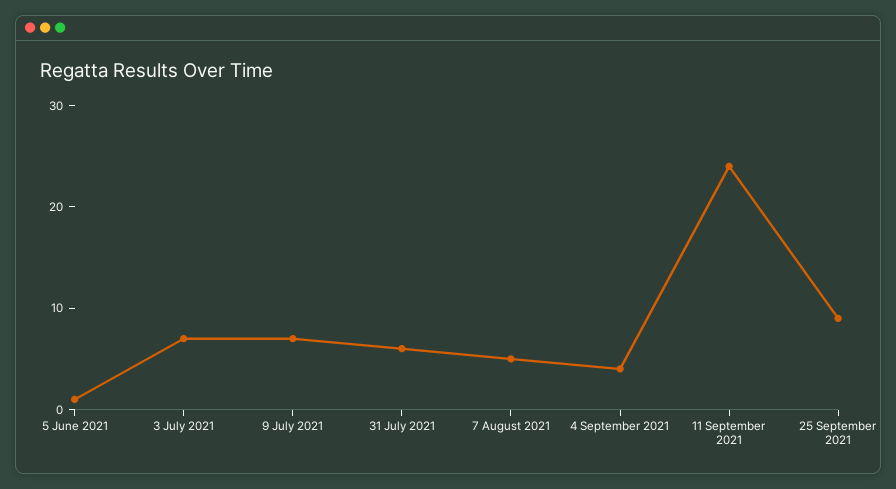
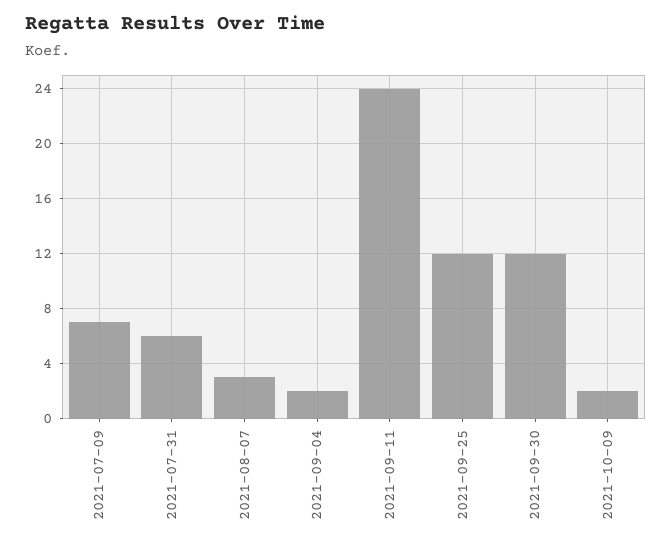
5 June 2021: 1 -> none
3 July 2021: 7 -> none
7 August 2021: 5 -> 3
4 September 2021: 4 -> 2
25 September 2021: 9 -> 12
2021-09-30: none -> 12
2021-10-09: none -> 2

